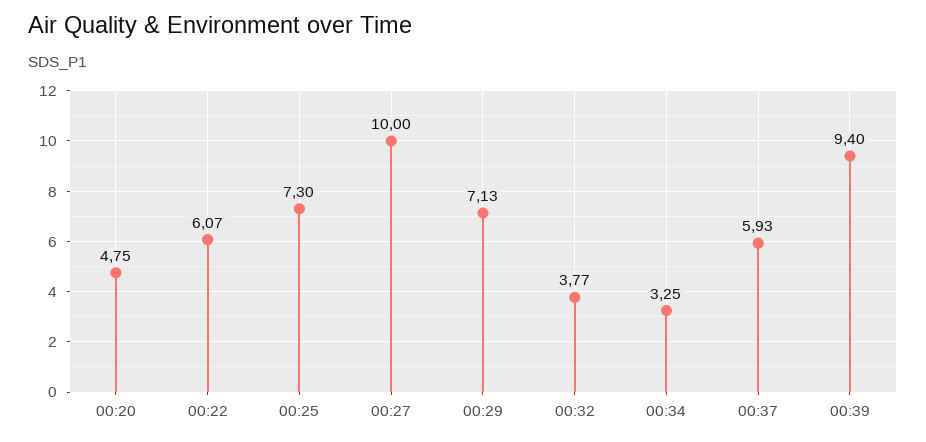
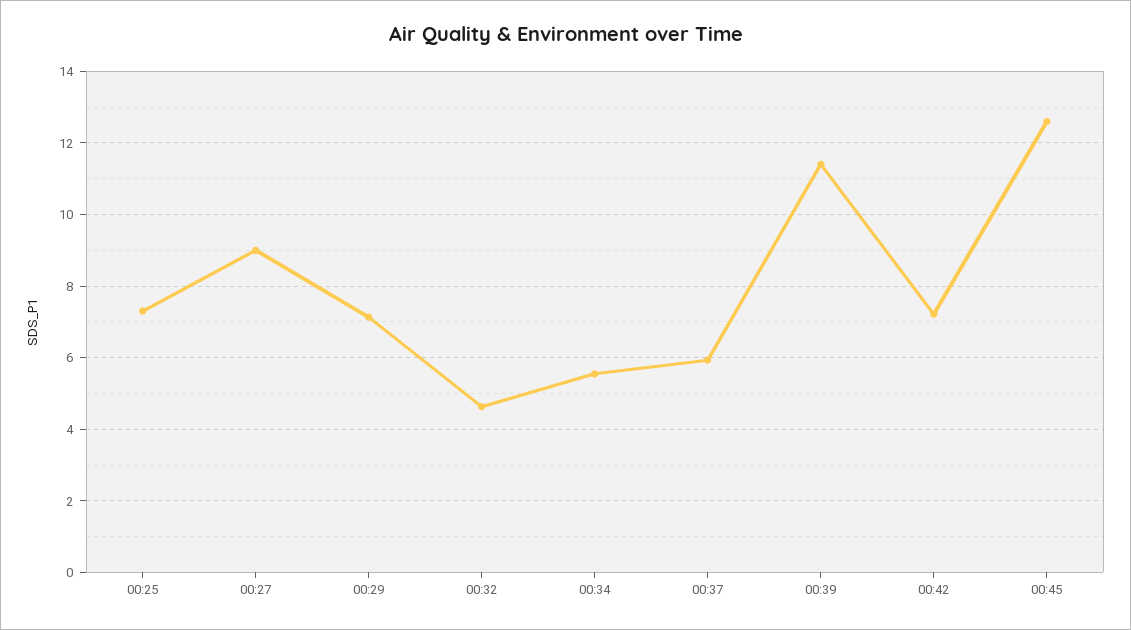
00:20: 4.75 -> none
00:22: 6.07 -> none
00:27: 10 -> 9
00:32: 3.77 -> 4.6
00:34: 3.25 -> 5.6
00:39: 9.4 -> 11.4
00:42: none -> 7.2
00:45: none -> 12.6

